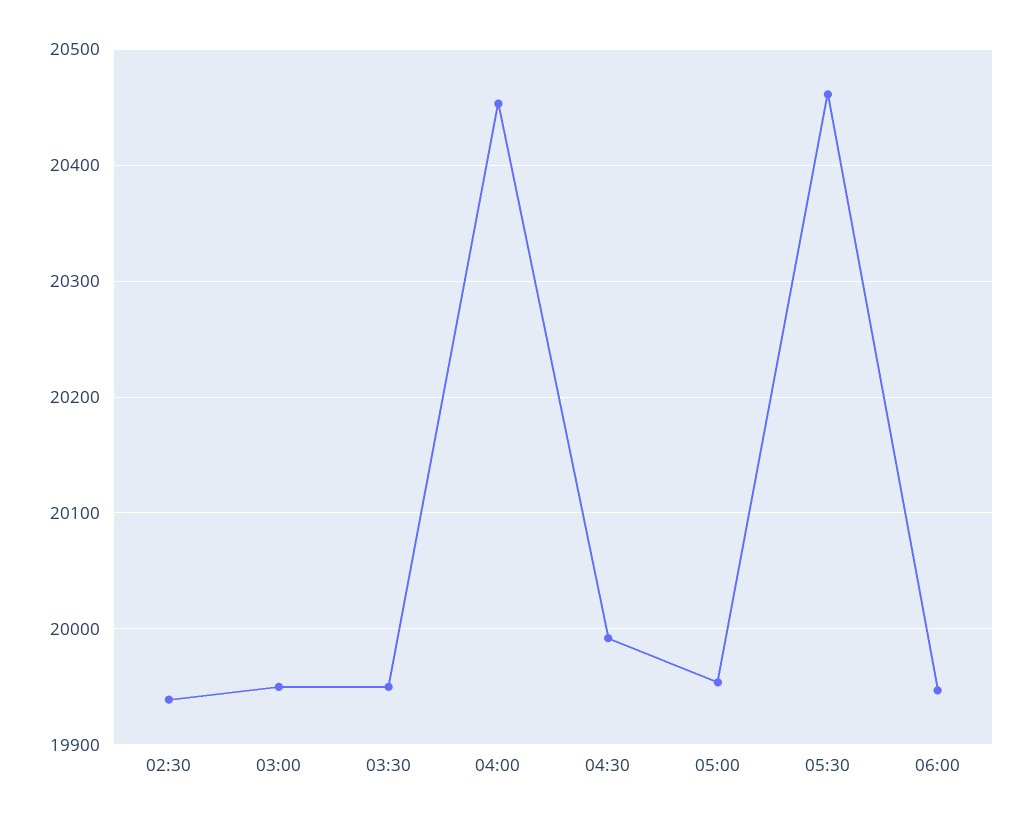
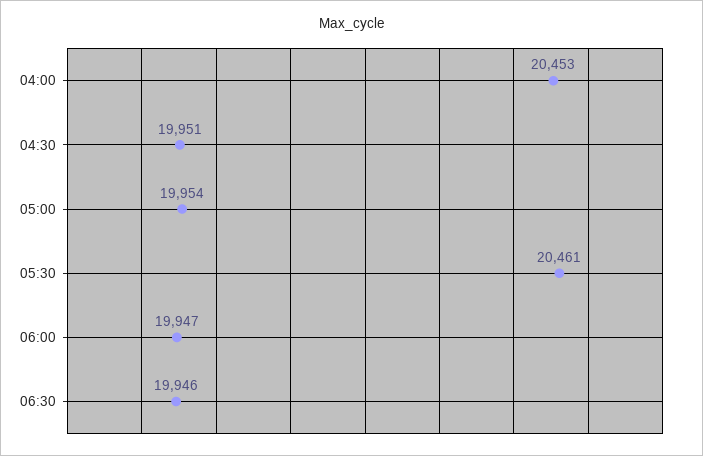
02:30: 19940 -> none
03:00: 19950 -> none
03:30: 19950 -> none
04:30: 19990 -> 19951
06:30: none -> 19946

